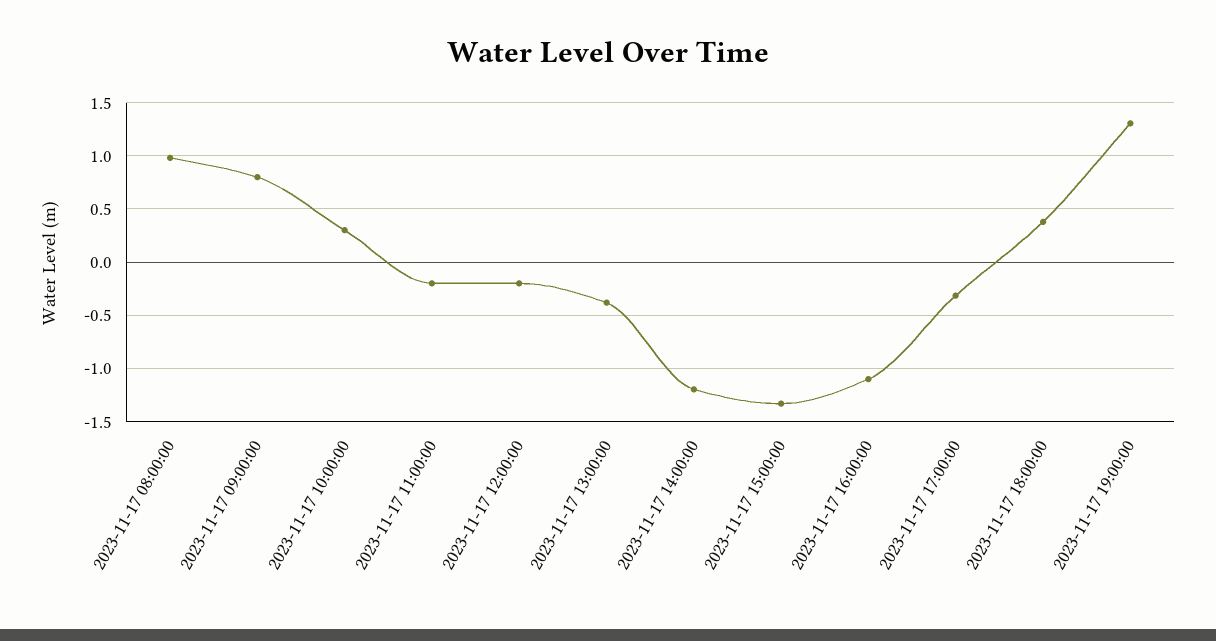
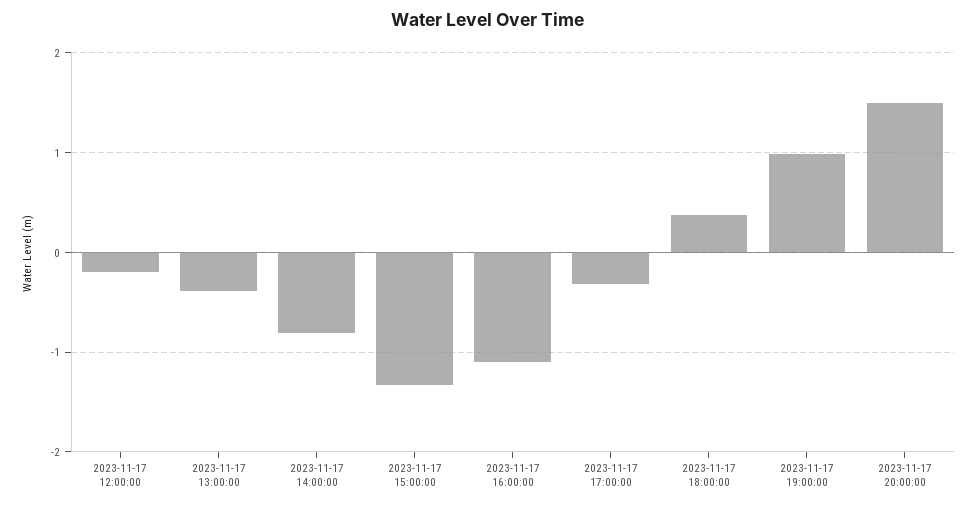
2023-11-17 08:00:00: 1 -> none
2023-11-17 09:00:00: 0.8 -> none
2023-11-17 10:00:00: 0.3 -> none
2023-11-17 11:00:00: -0.2 -> none
2023-11-17 14:00:00: -1.2 -> -0.8
2023-11-17 19:00:00: 1.3 -> 1
2023-11-17 20:00:00: none -> 1.5

